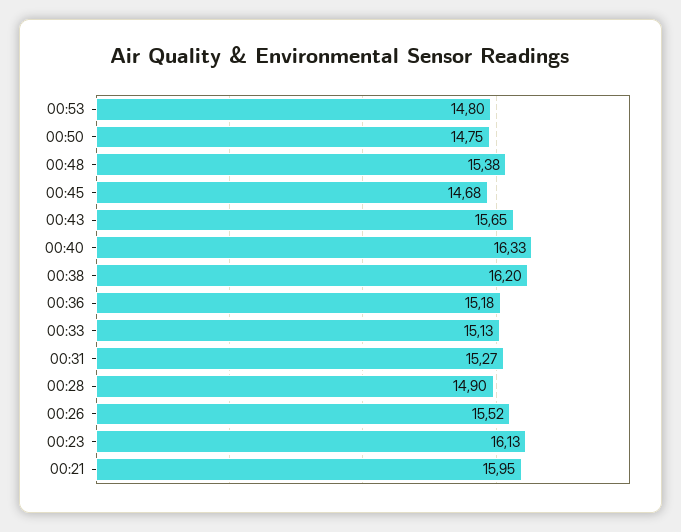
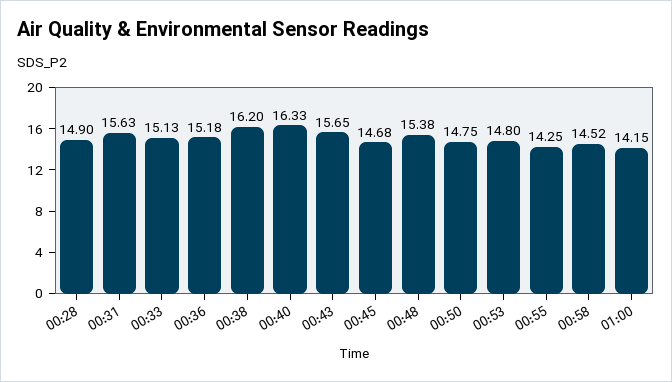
00:31: 15.27 -> 15.63
00:26: 15.52 -> none
00:23: 16.13 -> none
00:21: 15.95 -> none
00:55: none -> 14.25
00:58: none -> 14.52
01:00: none -> 14.15

